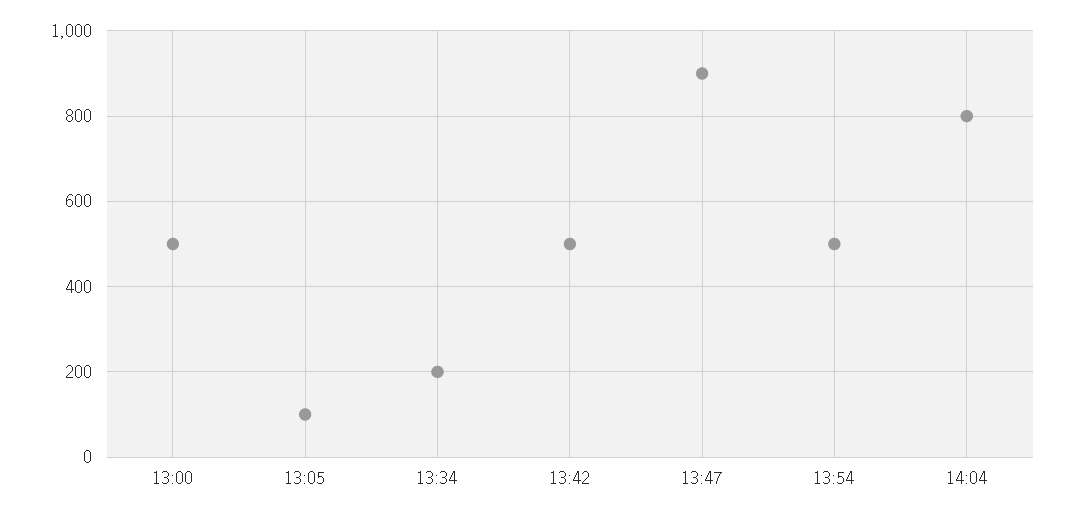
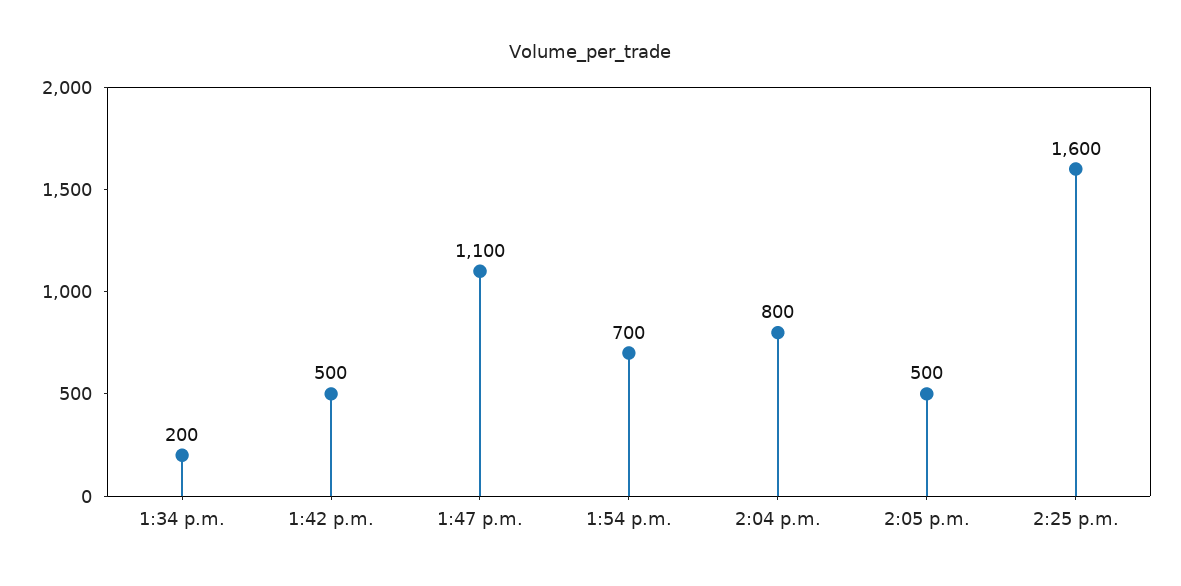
13:00: 500 -> none
13:05: 100 -> none
13:47: 900 -> 1100
13:54: 500 -> 700
2:05 p.m.: none -> 500
2:25 p.m.: none -> 1600

